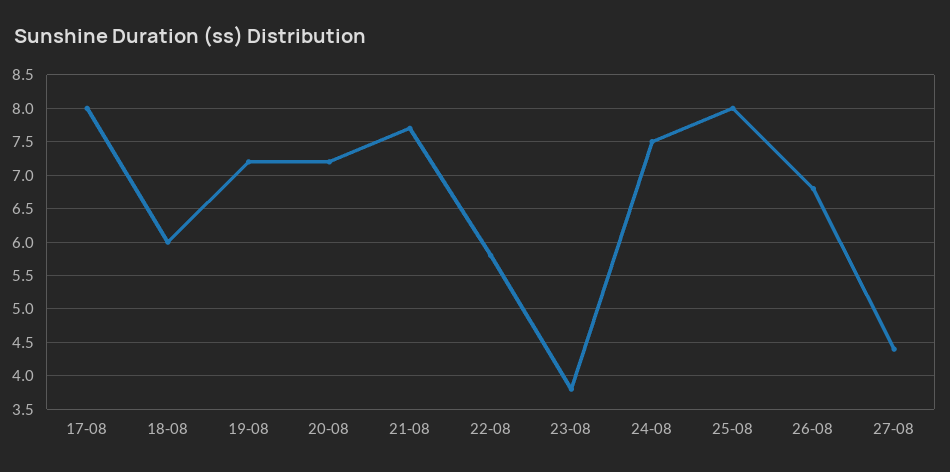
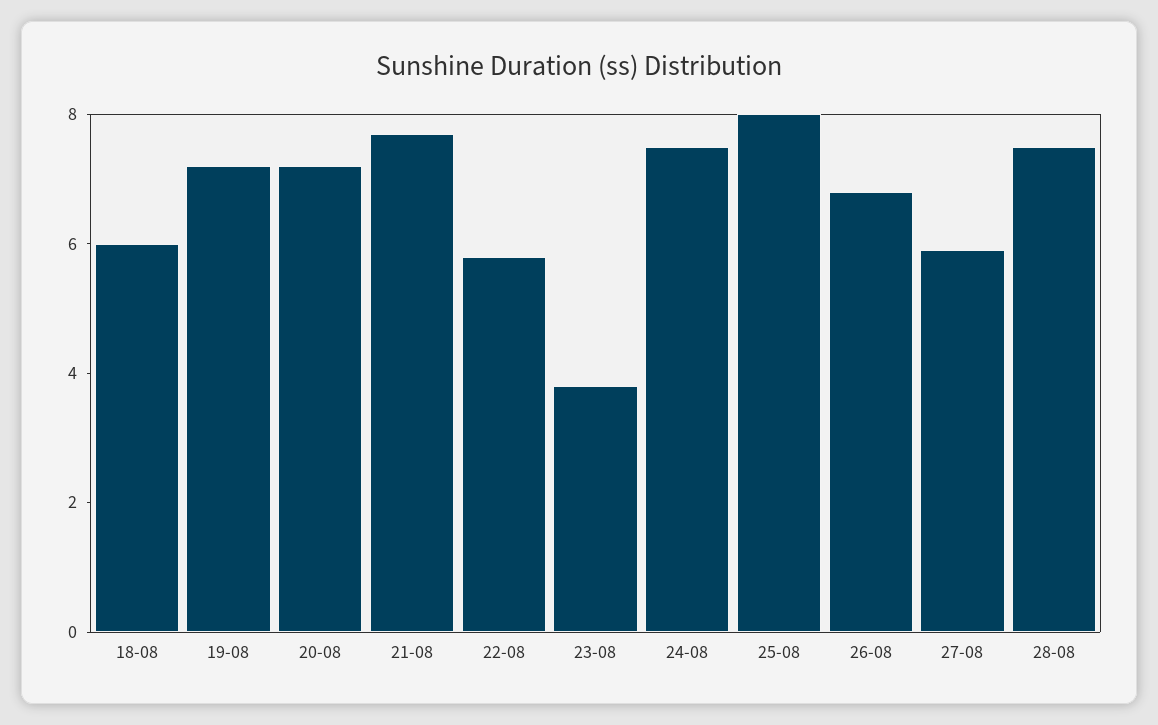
17-08: 8 -> none
27-08: 4.4 -> 6
28-08: none -> 7.5

